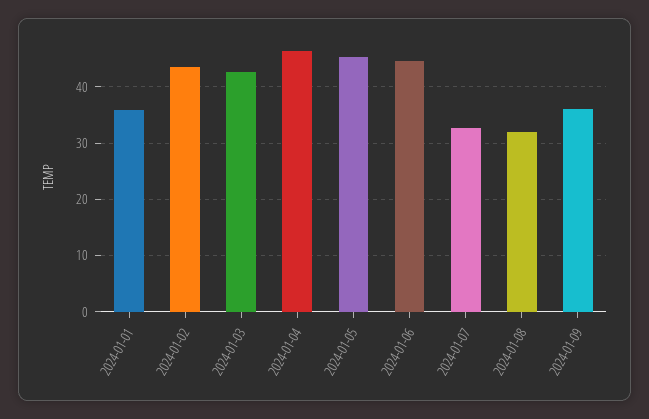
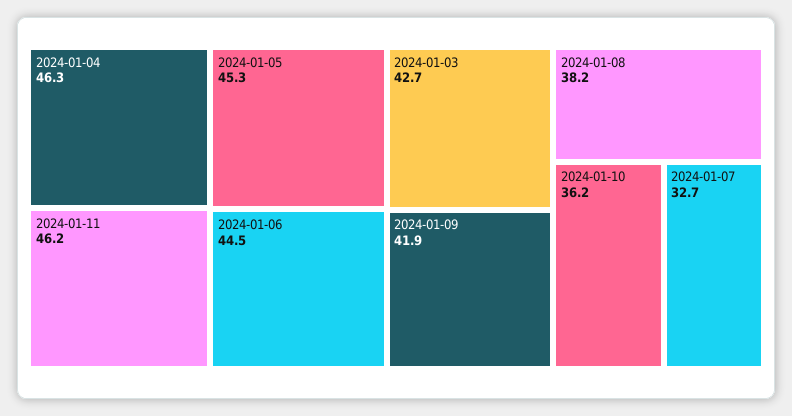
2024-01-01: 36 -> none
2024-01-02: 44 -> none
2024-01-08: 32 -> 38.2
2024-01-09: 36 -> 41.9
2024-01-11: none -> 46.2
2024-01-10: none -> 36.2

